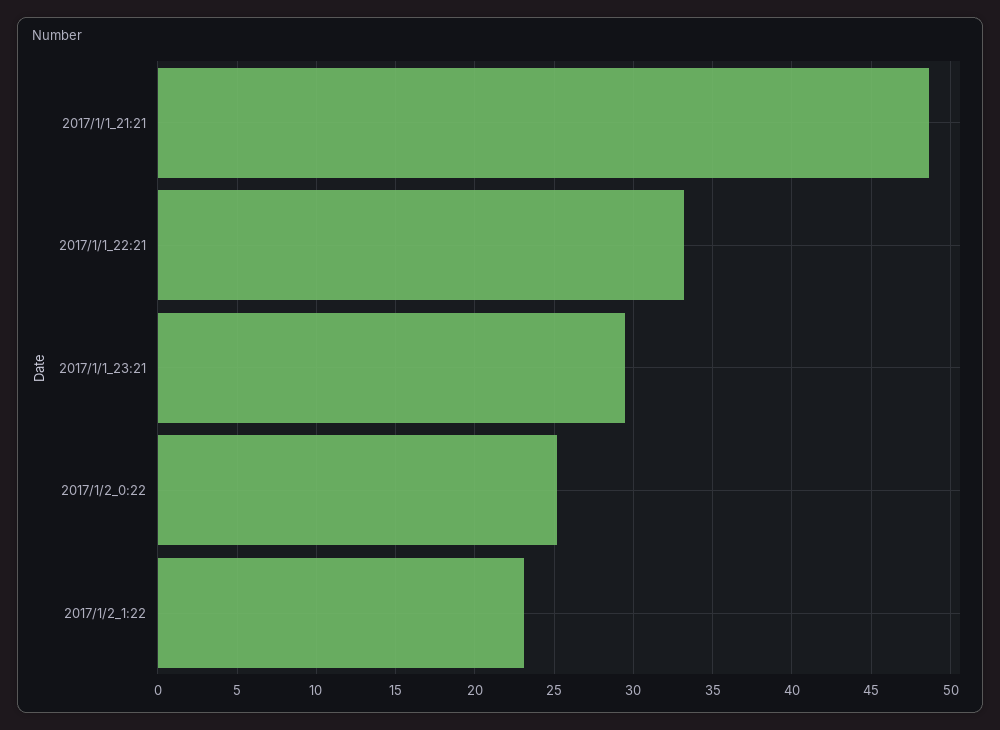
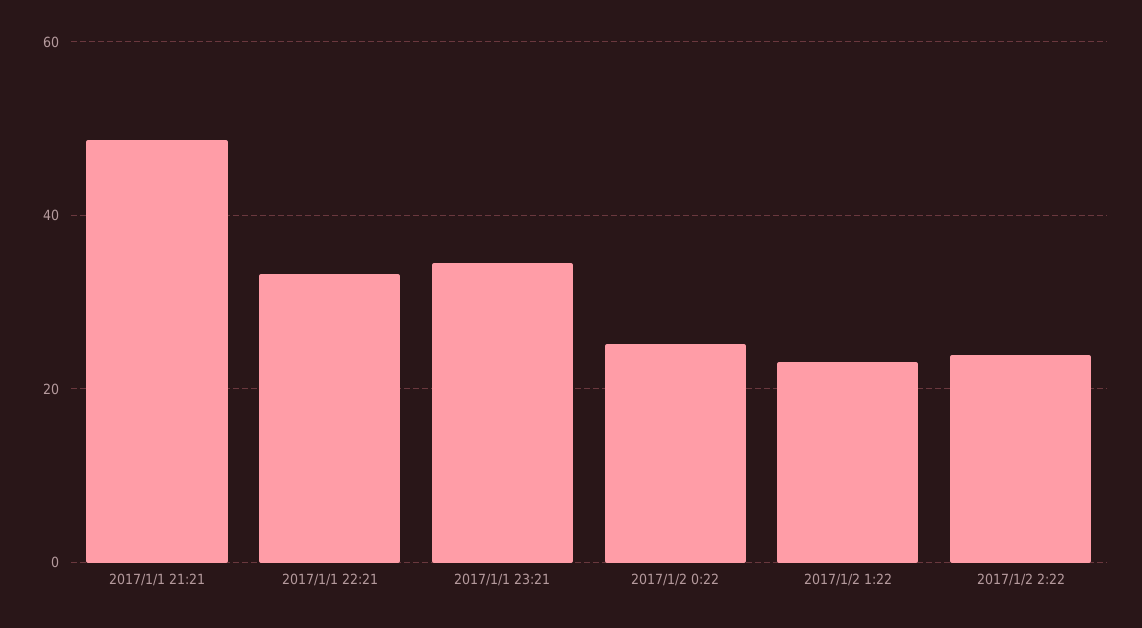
2017/1/1_23:21: 29.5 -> 34
2017/1/2 2:22: none -> 24

